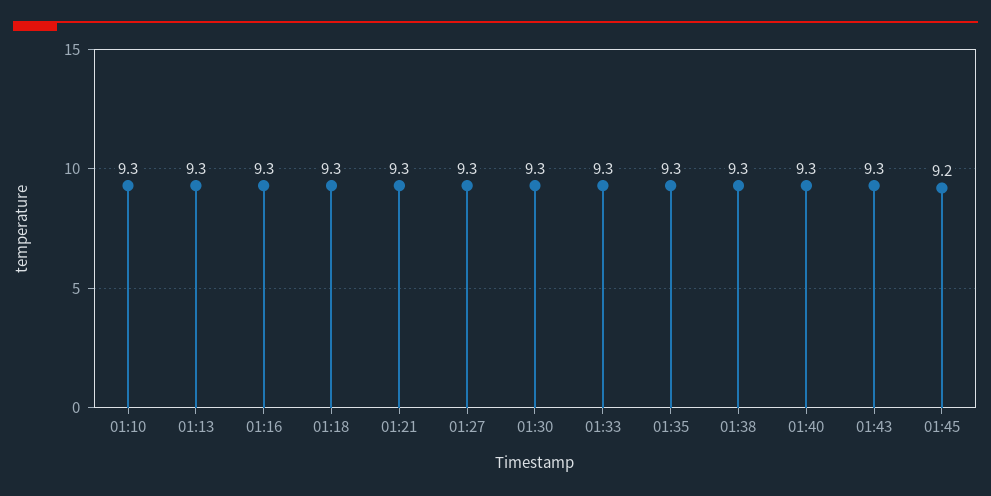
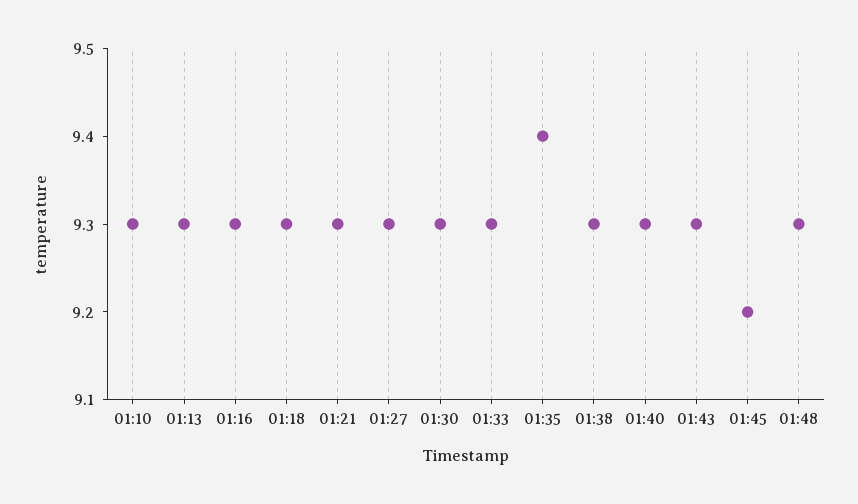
01:35: 9.3 -> 9.4
01:48: none -> 9.3

